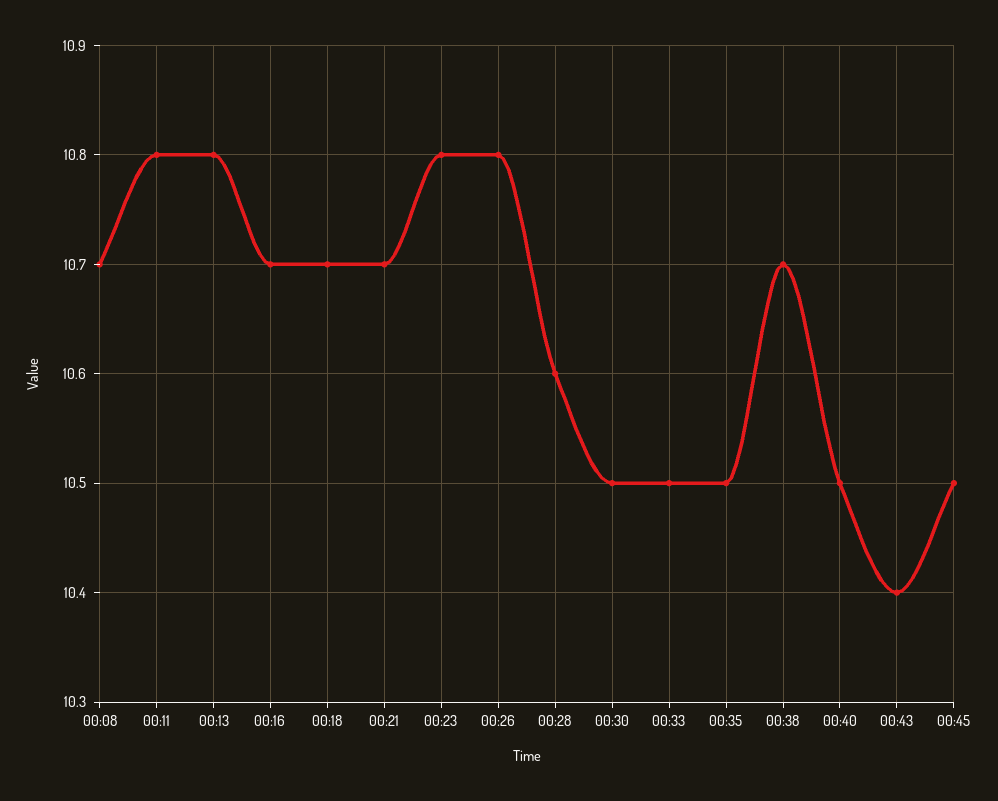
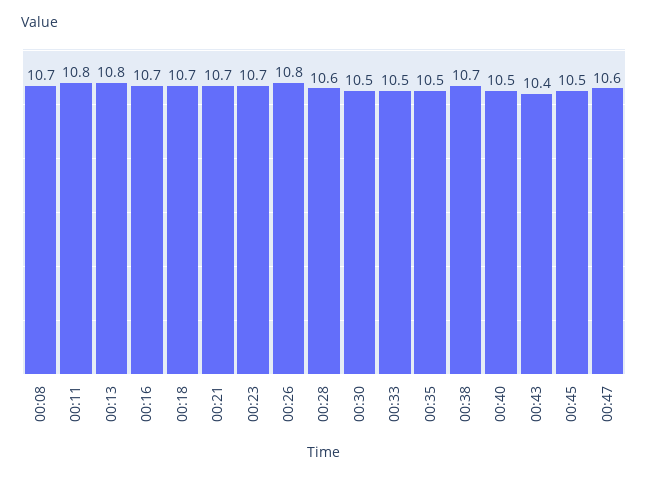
00:23: 10.8 -> 10.7
00:47: none -> 10.6

